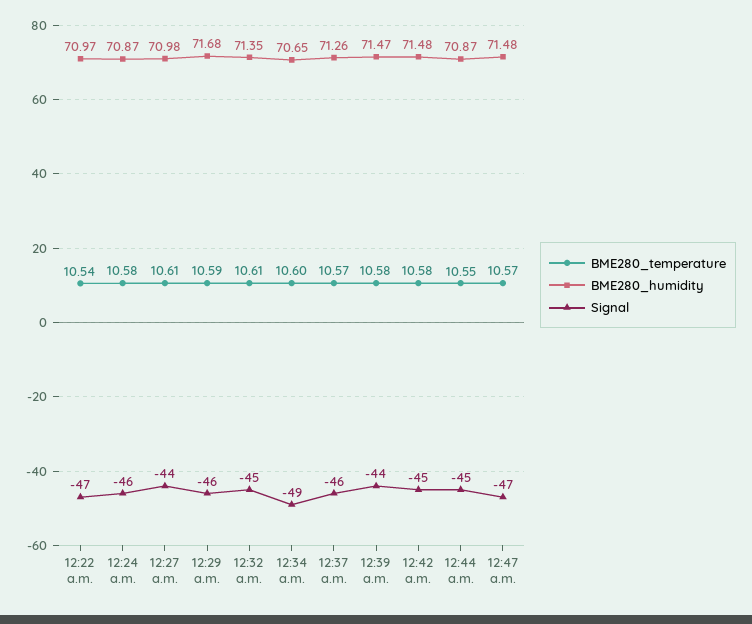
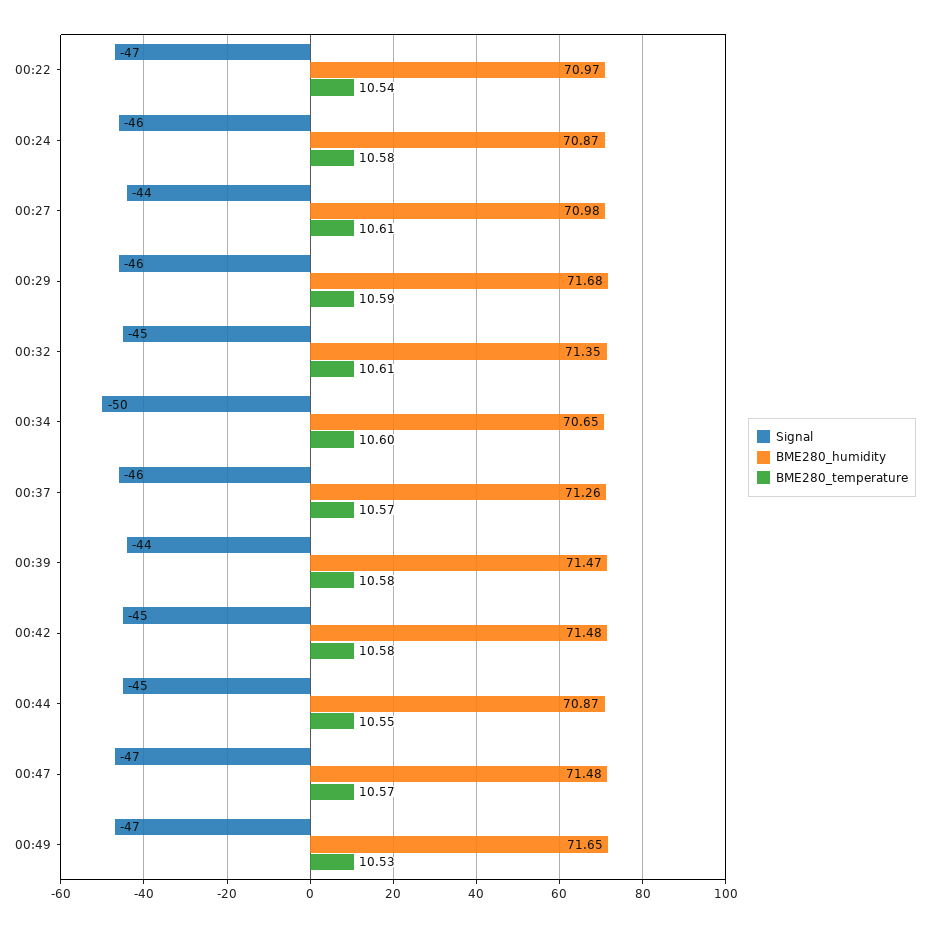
Signal, 12:34 a.m.: -49 -> -50
Signal, 00:49: none -> -47
BME280_humidity, 00:49: none -> 71.65
BME280_temperature, 00:49: none -> 10.53

